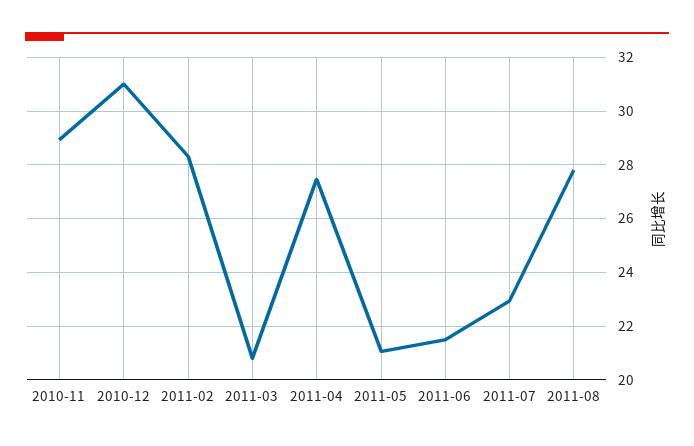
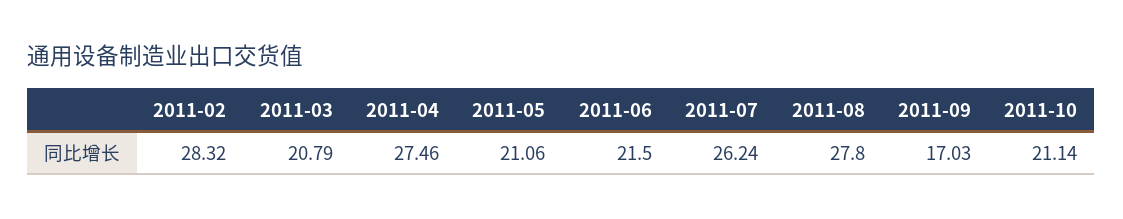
2010-11: 29 -> none
2010-12: 31 -> none
2011-07: 23 -> 26.24
2011-09: none -> 17.03
2011-10: none -> 21.14

